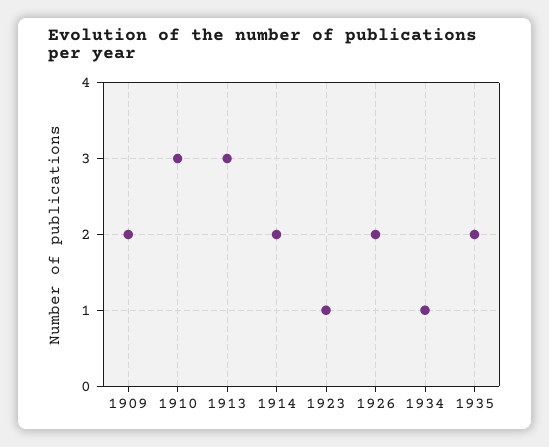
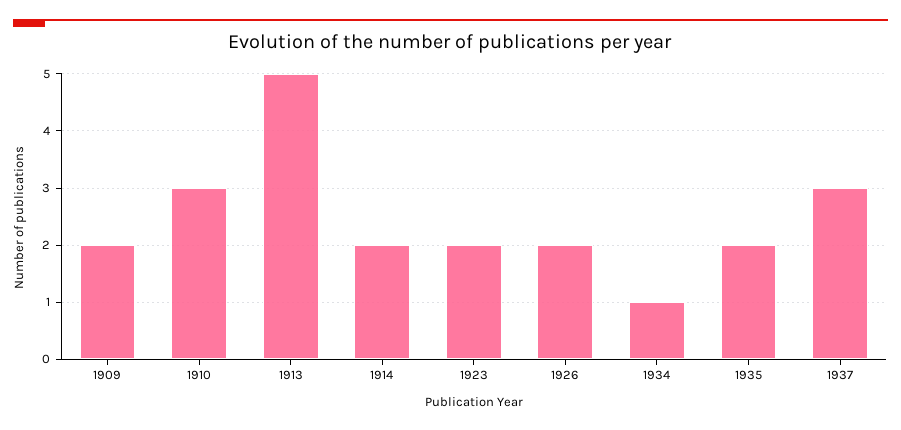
1913: 3 -> 5
1923: 1 -> 2
1937: none -> 3

